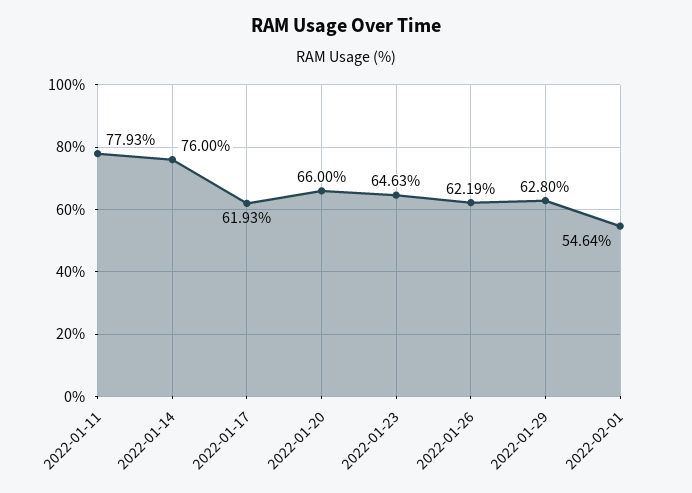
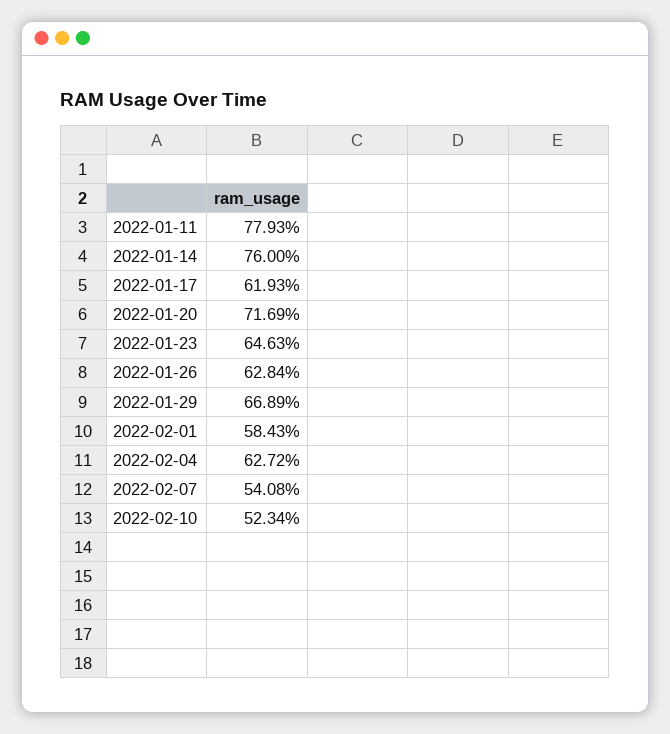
2022-01-20: 66 -> 71.69
2022-01-26: 62.19 -> 62.84
2022-01-29: 62.8 -> 66.89
2022-02-01: 54.64 -> 58.43
2022-02-04: none -> 62.72
2022-02-07: none -> 54.08
2022-02-10: none -> 52.34

